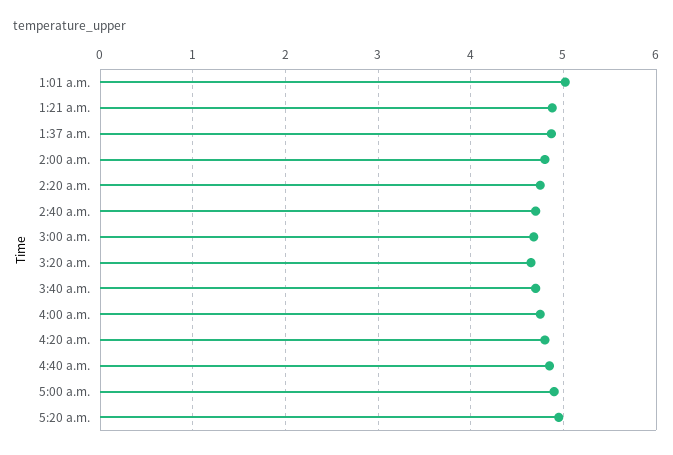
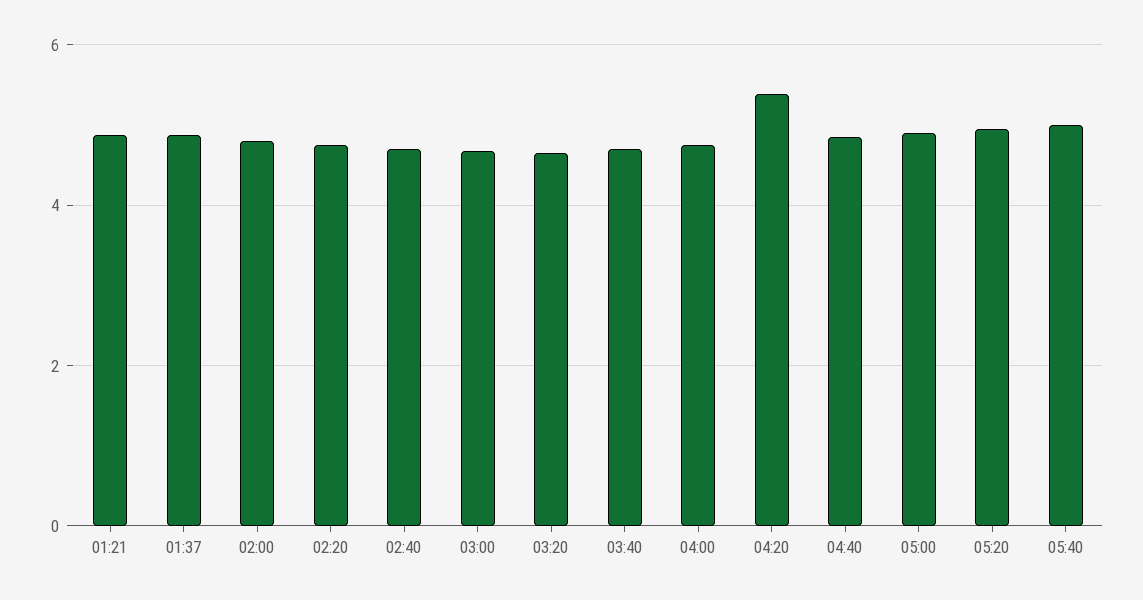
1:01 a.m.: 5 -> none
4:20 a.m.: 4.8 -> 5.4
05:40: none -> 5

